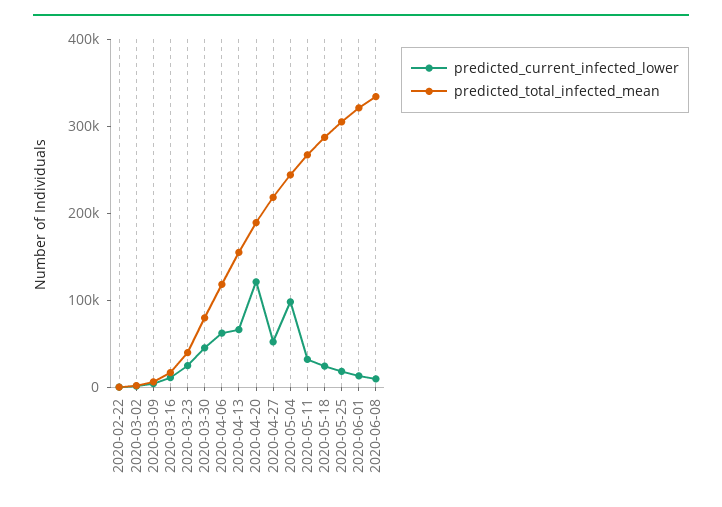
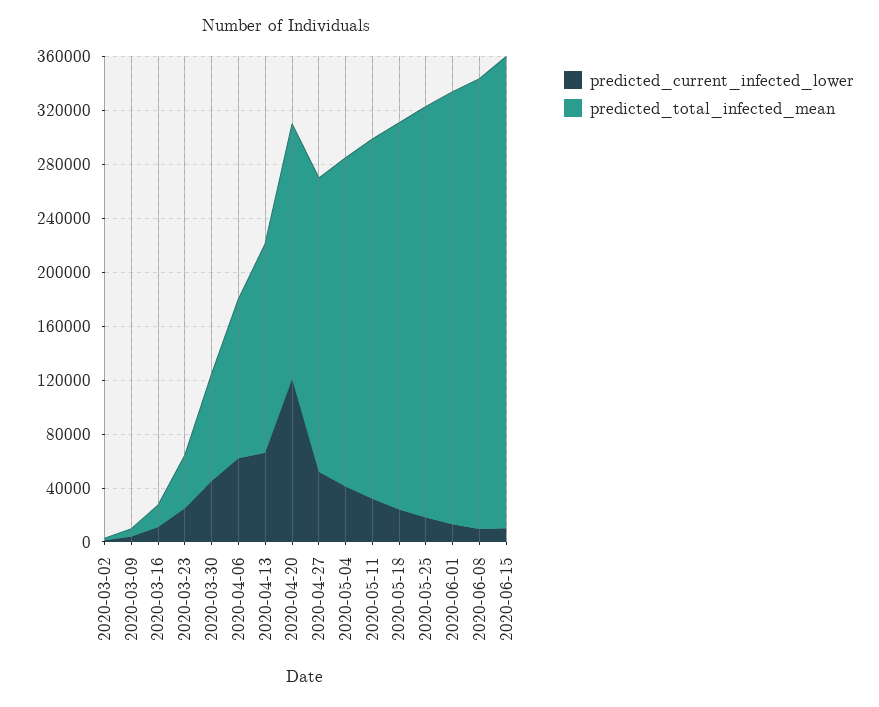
predicted_current_infected_lower, 2020-02-22: 0 -> none
predicted_total_infected_mean, 2020-02-22: 0 -> none
predicted_current_infected_lower, 2020-05-04: 100000 -> 40000
predicted_current_infected_lower, 2020-06-15: none -> 10000
predicted_total_infected_mean, 2020-06-15: none -> 350000

